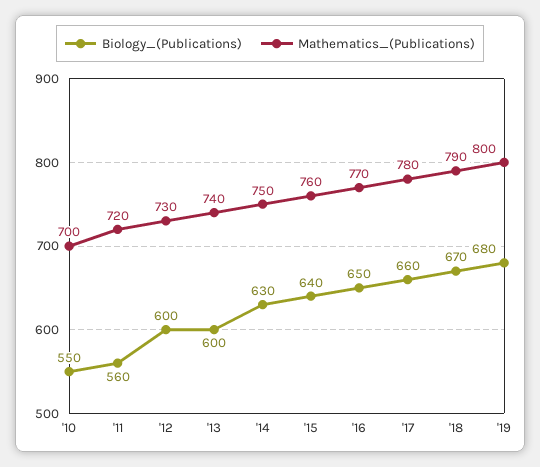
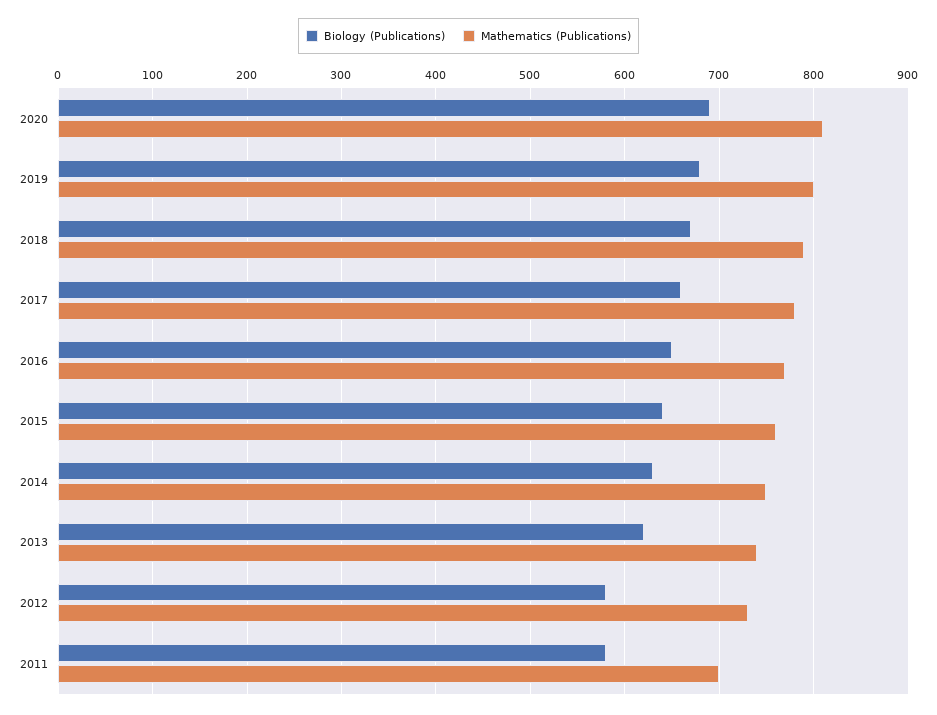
Biology_(Publications), '10: 550 -> none
Mathematics_(Publications), '10: 700 -> none
Biology_(Publications), '11: 560 -> 580
Mathematics_(Publications), '11: 720 -> 700
Biology_(Publications), '12: 600 -> 580
Biology_(Publications), '13: 600 -> 620
Biology_(Publications), 2020: none -> 690
Mathematics_(Publications), 2020: none -> 810

